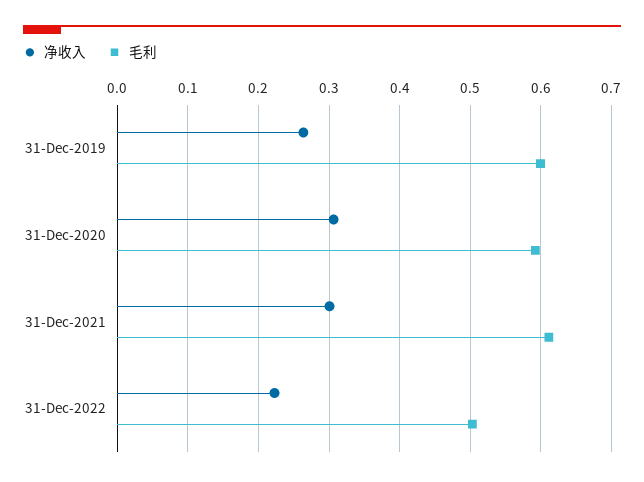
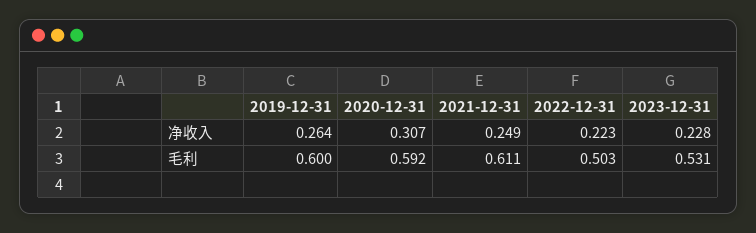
净收入, 31-Dec-2021: 0.3 -> 0.249
净收入, 2023-12-31: none -> 0.228
毛利, 2023-12-31: none -> 0.531

